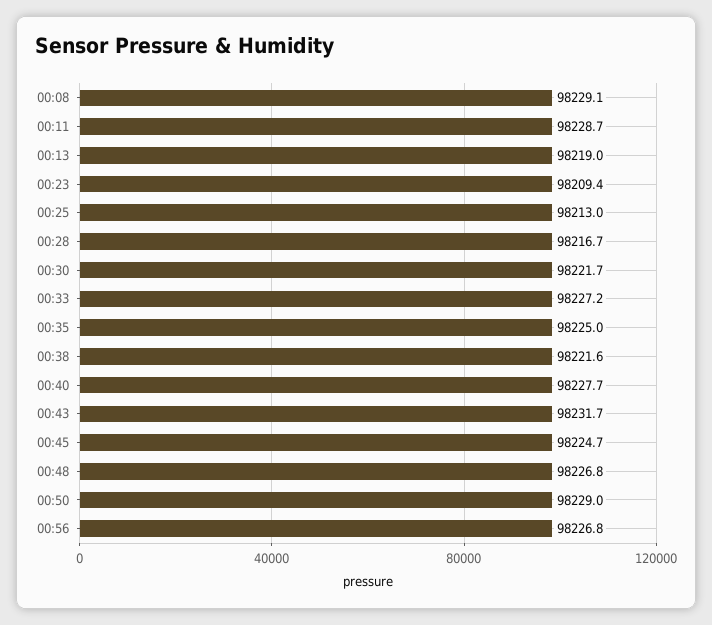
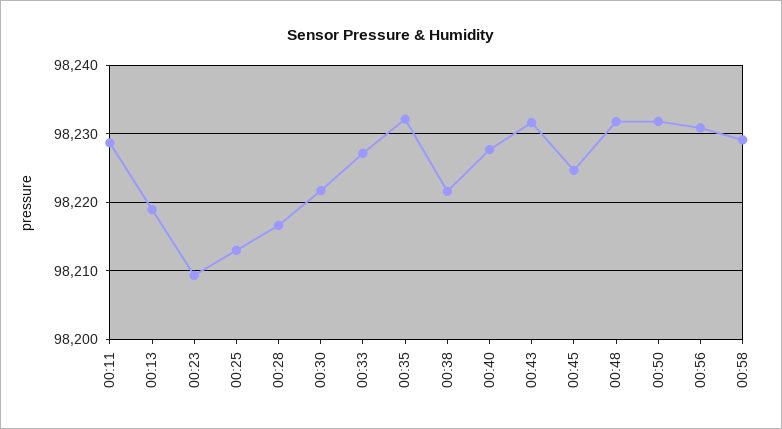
00:08: 98229.1 -> none
00:35: 98225 -> 98232
00:48: 98226.8 -> 98232
00:50: 98229 -> 98232
00:56: 98226.8 -> 98231
00:58: none -> 98229

